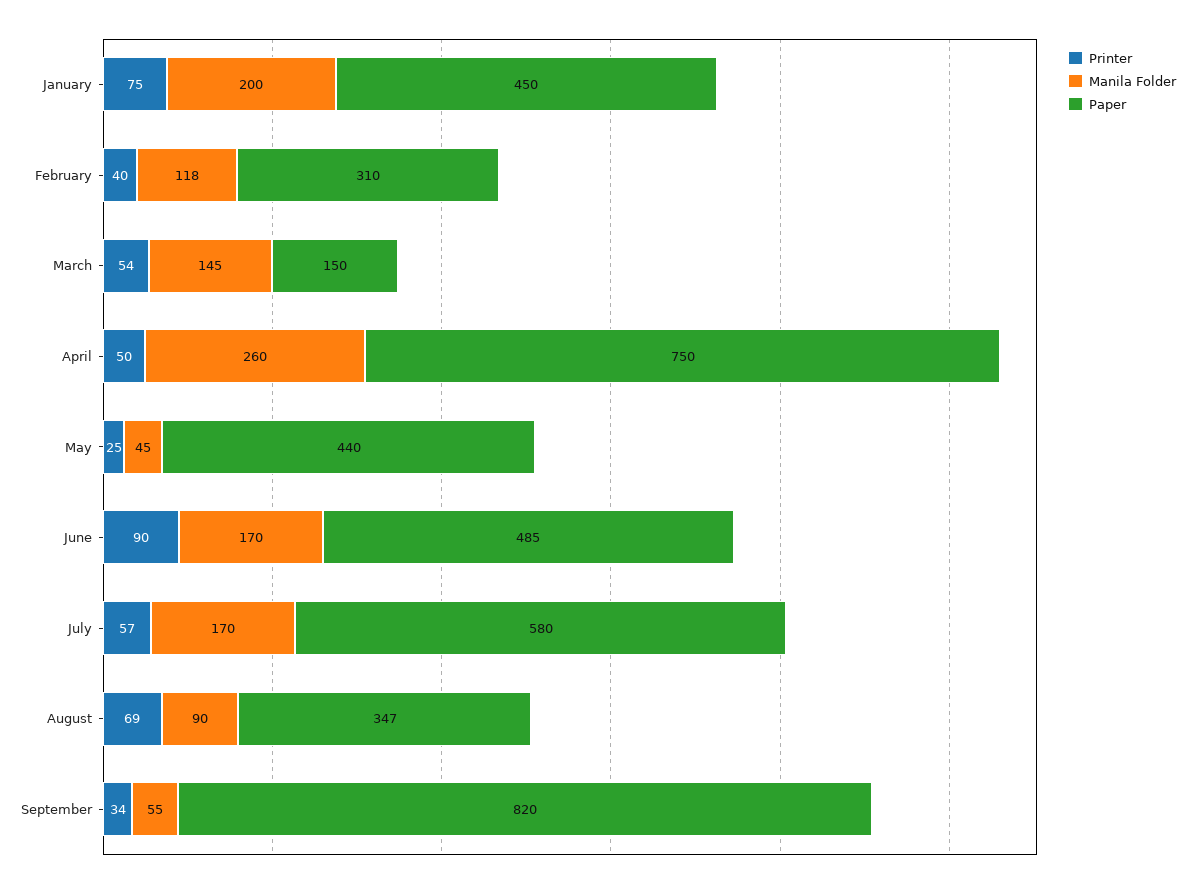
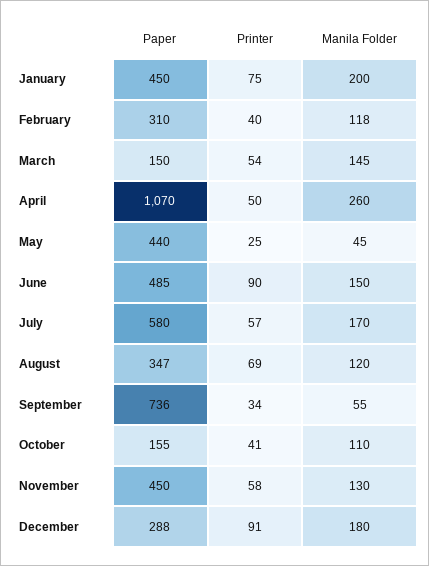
Paper, April: 750 -> 1070
Manila Folder, June: 170 -> 150
Manila Folder, August: 90 -> 120
Paper, September: 820 -> 736
Paper, October: none -> 155
Printer, October: none -> 41
Manila Folder, October: none -> 110
Paper, November: none -> 450
Printer, November: none -> 58
Manila Folder, November: none -> 130
Paper, December: none -> 288
Printer, December: none -> 91
Manila Folder, December: none -> 180

